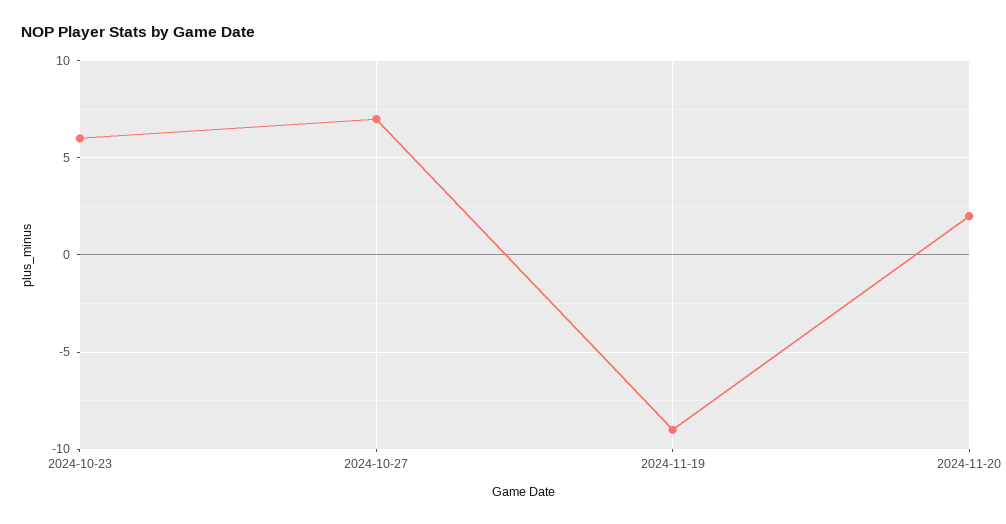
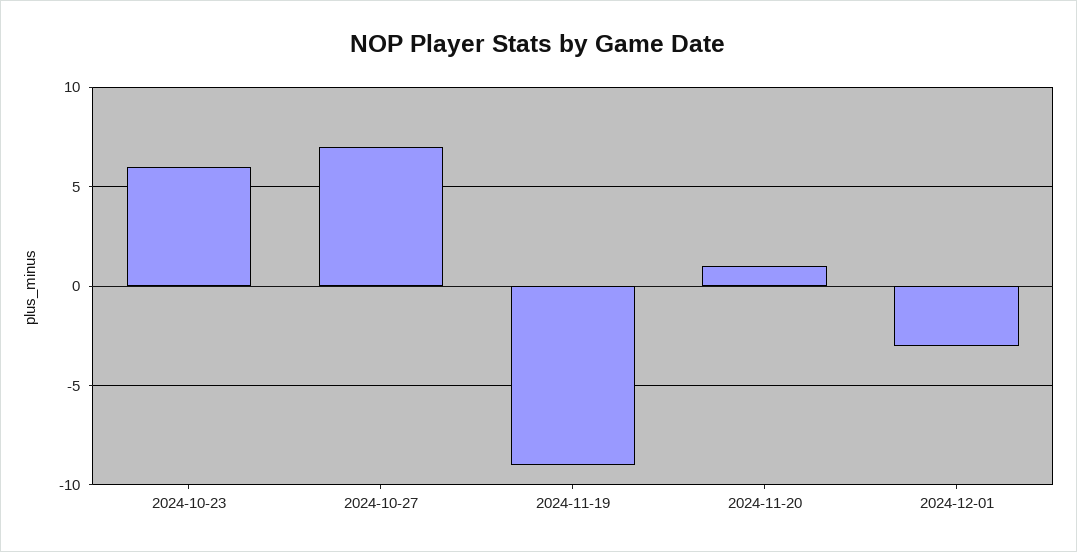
2024-11-20: 2 -> 1
2024-12-01: none -> -3

